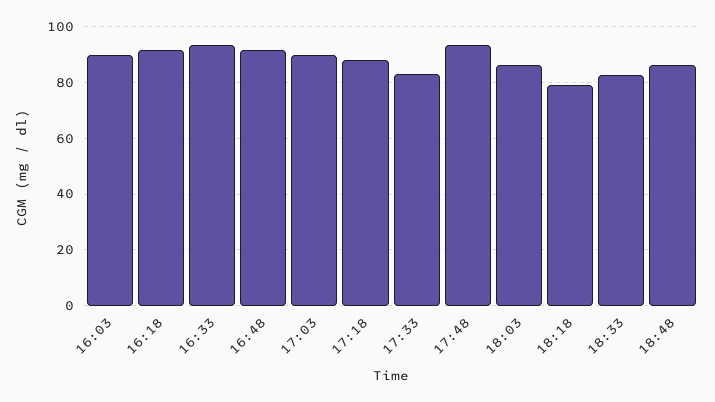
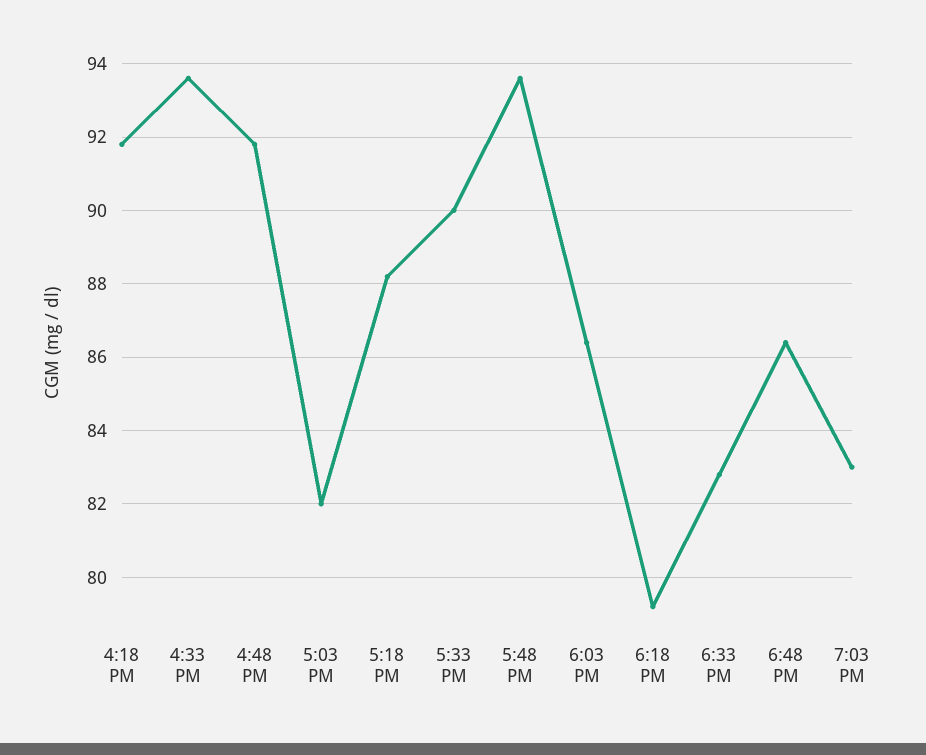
16:03: 90 -> none
17:03: 90 -> 82
17:33: 82.5 -> 90
7:03 PM: none -> 83

